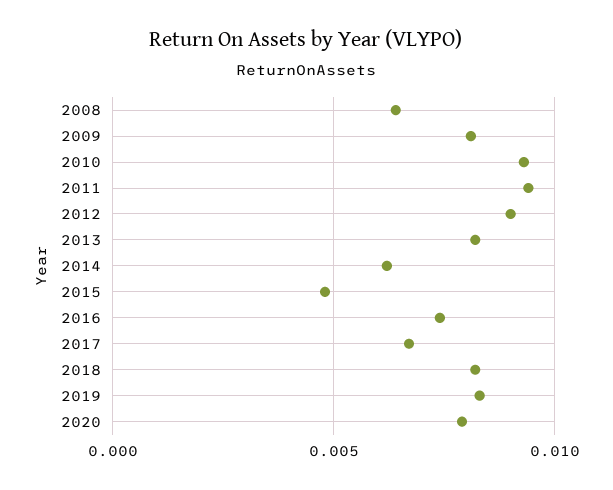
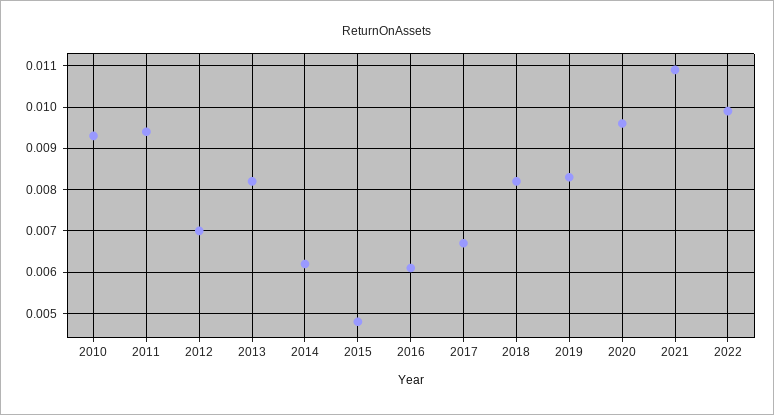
2008: 0.0065 -> none
2009: 0.008 -> none
2012: 0.009 -> 0.007
2016: 0.0075 -> 0.006
2020: 0.008 -> 0.0095
2021: none -> 0.011
2022: none -> 0.01

